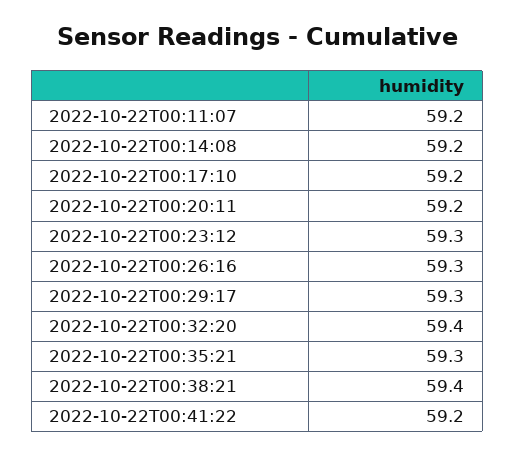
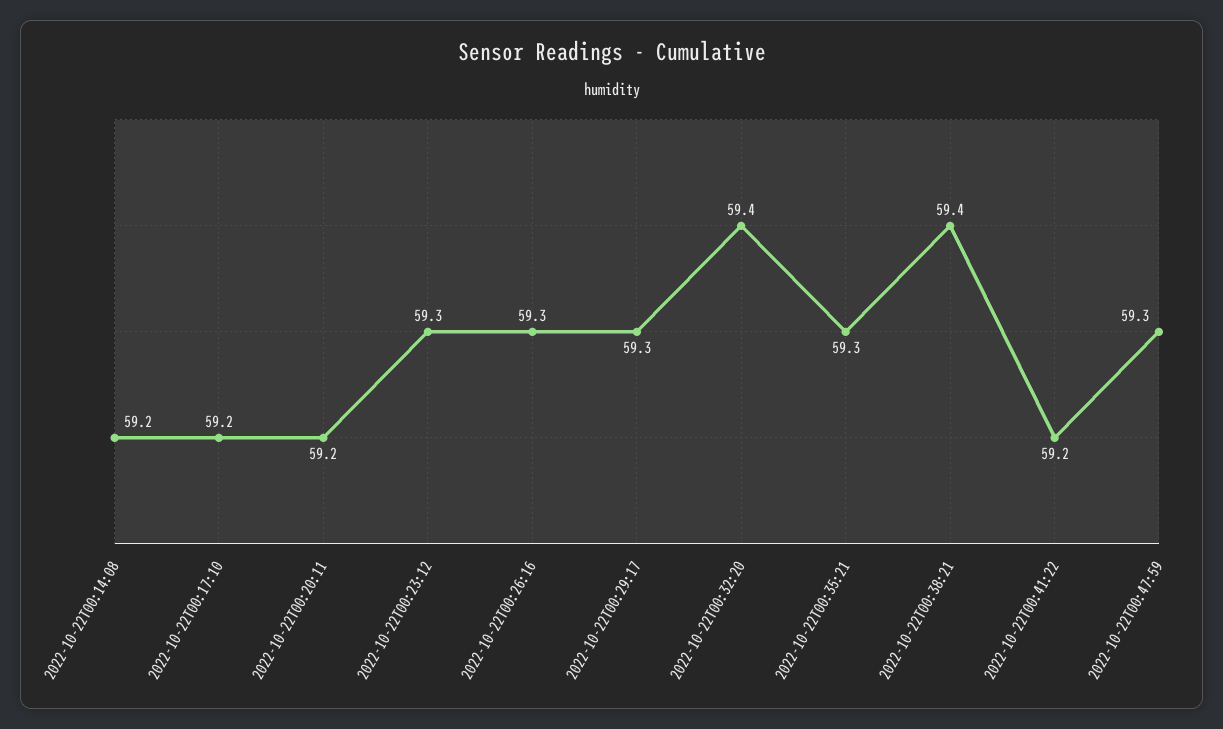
2022-10-22T00:11:07: 59.2 -> none
2022-10-22T00:47:59: none -> 59.3

